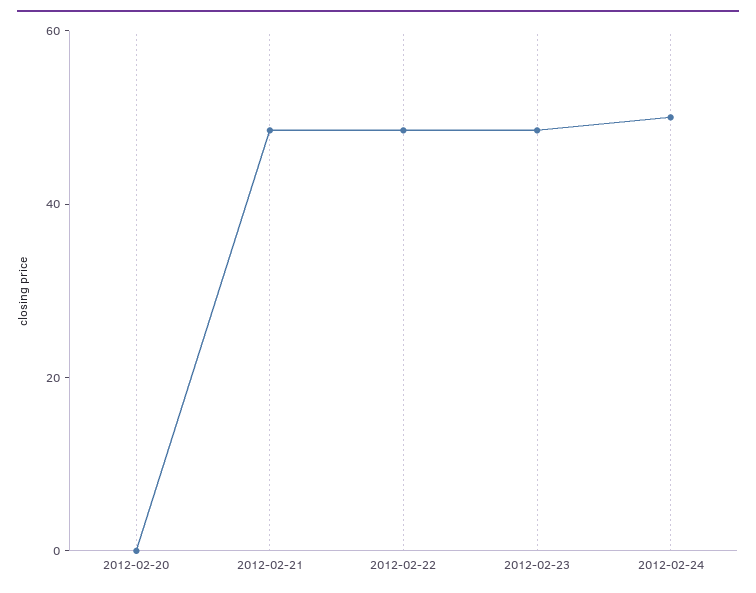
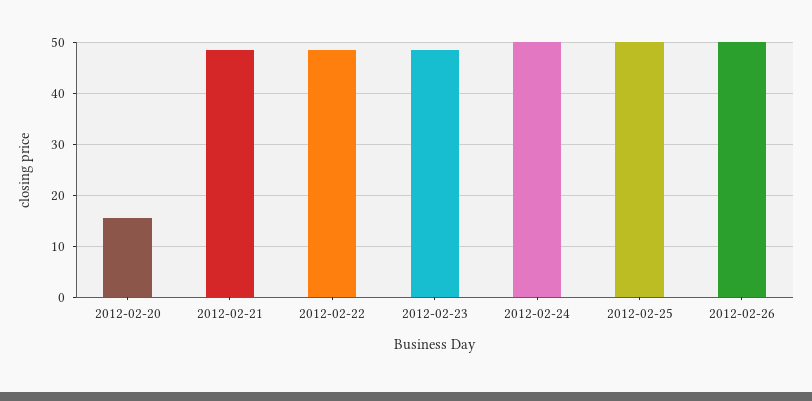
2012-02-20: 0 -> 16
2012-02-25: none -> 50
2012-02-26: none -> 50

